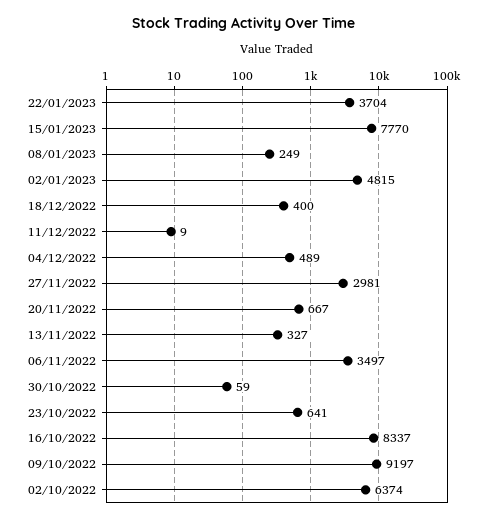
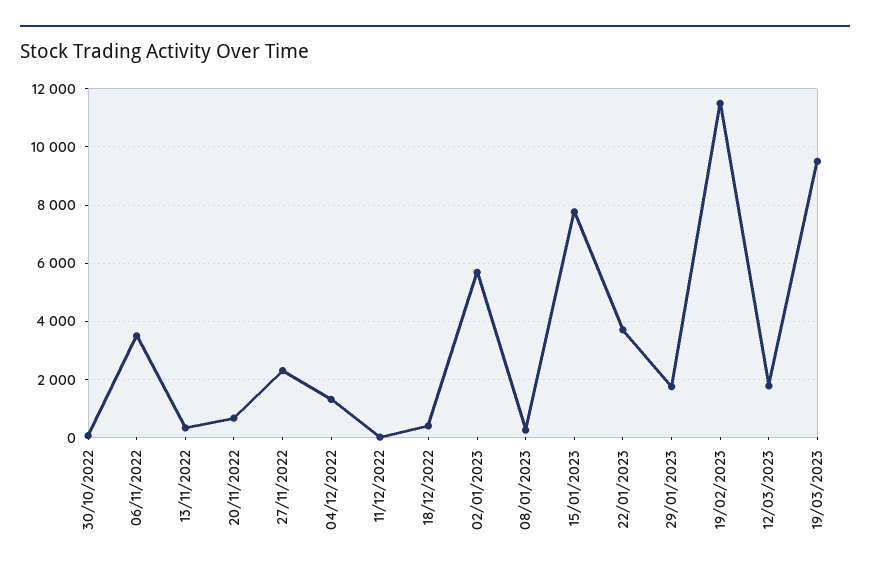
02/01/2023: 4815 -> 5750
04/12/2022: 489 -> 1250
27/11/2022: 2981 -> 2250
23/10/2022: 641 -> none
16/10/2022: 8337 -> none
09/10/2022: 9197 -> none
02/10/2022: 6374 -> none
29/01/2023: none -> 1750
19/02/2023: none -> 11500
12/03/2023: none -> 1750
19/03/2023: none -> 9500

